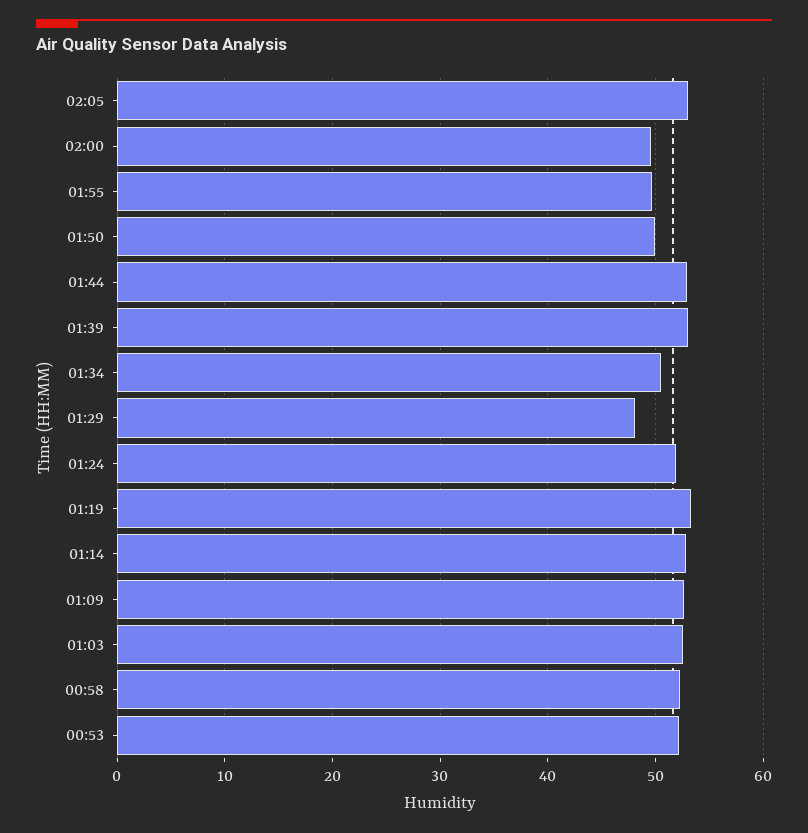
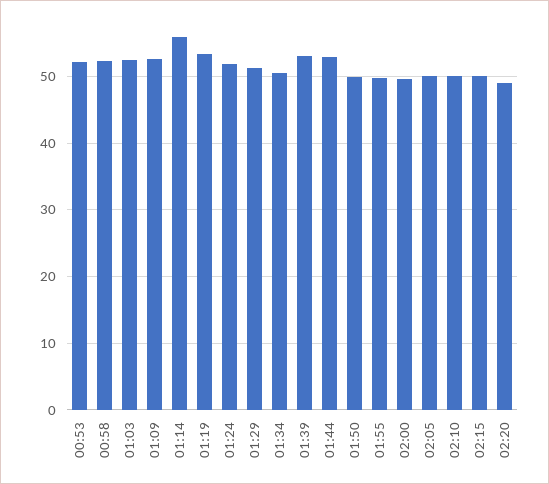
02:05: 53 -> 50
01:29: 48 -> 51
01:14: 53 -> 56
02:10: none -> 50
02:15: none -> 50
02:20: none -> 49

